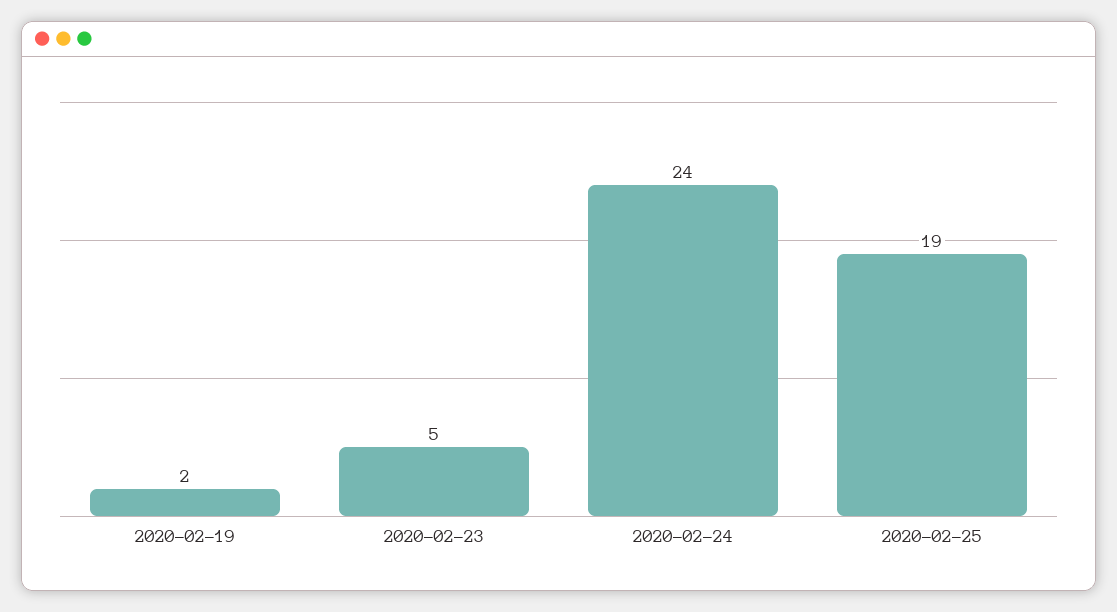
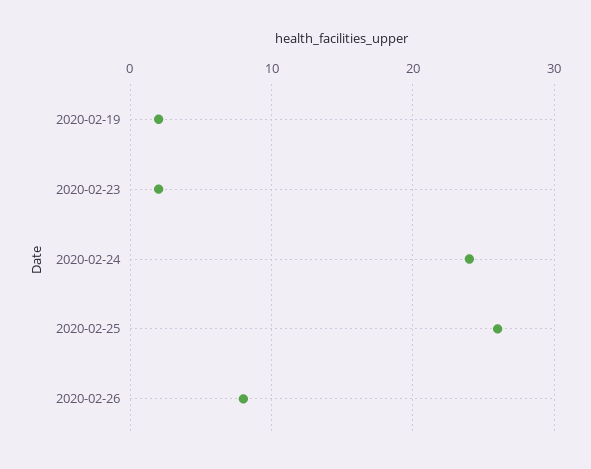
2020-02-23: 5 -> 2
2020-02-25: 19 -> 26
2020-02-26: none -> 8

